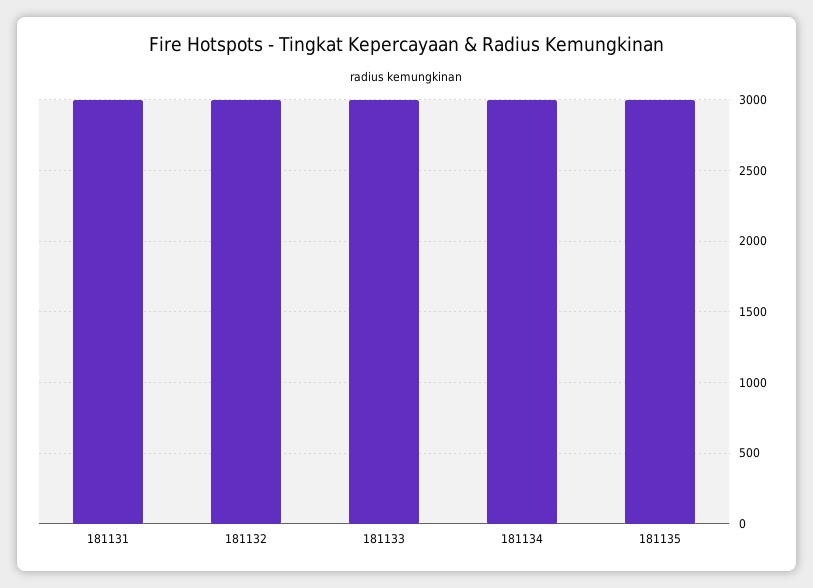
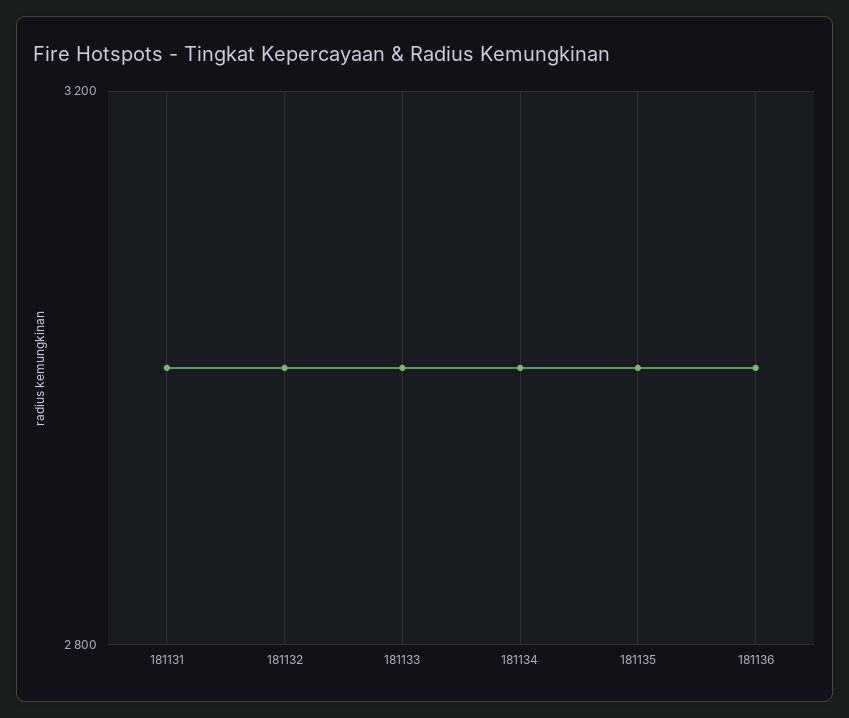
181136: none -> 3000

